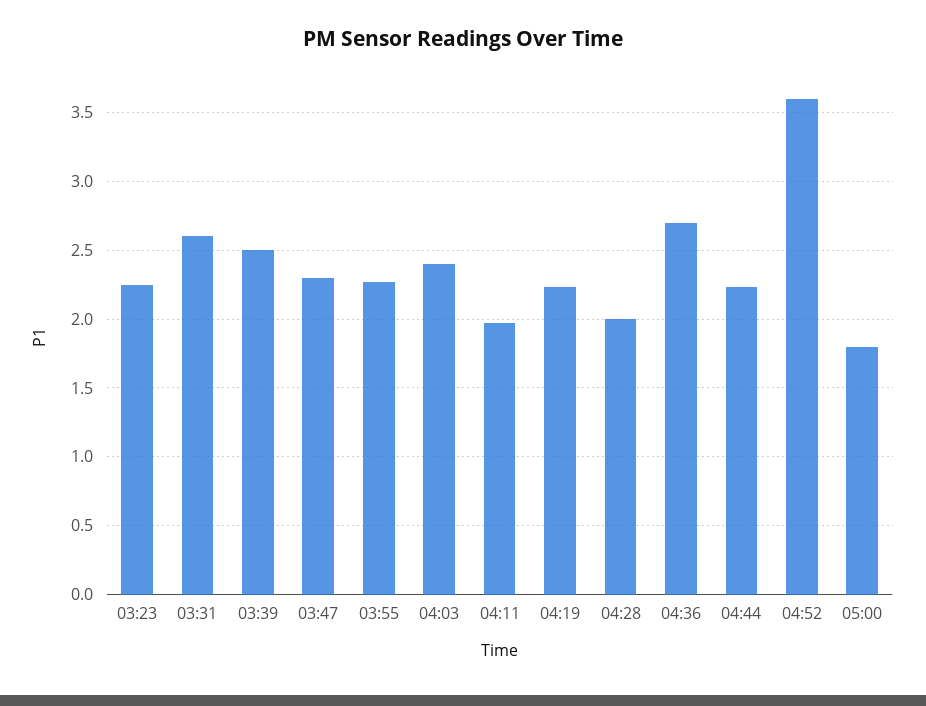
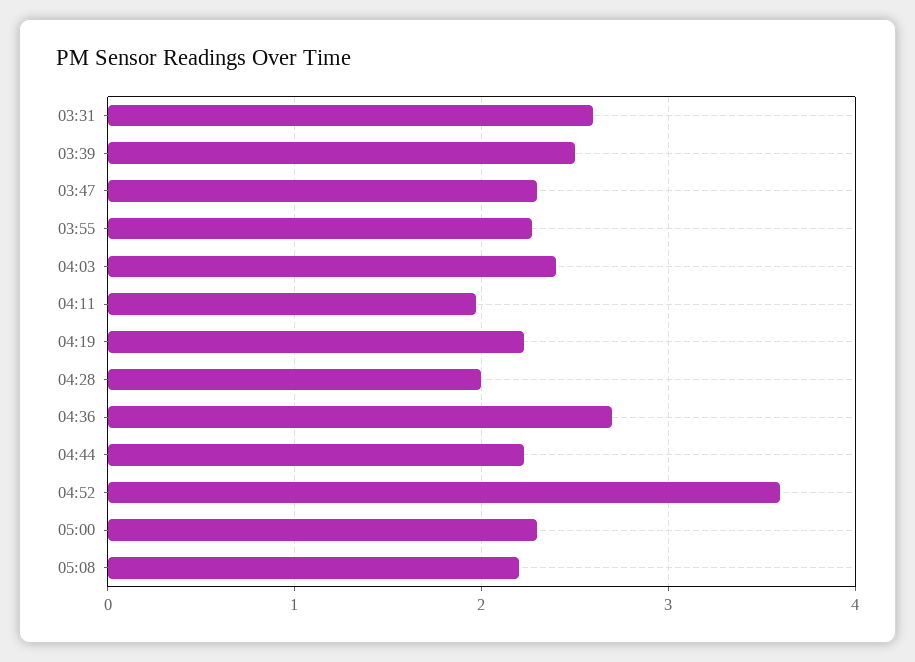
03:23: 2.25 -> none
05:00: 1.8 -> 2.3
05:08: none -> 2.2

